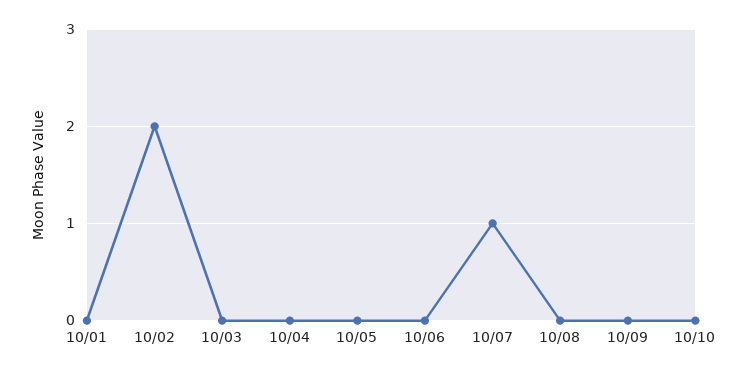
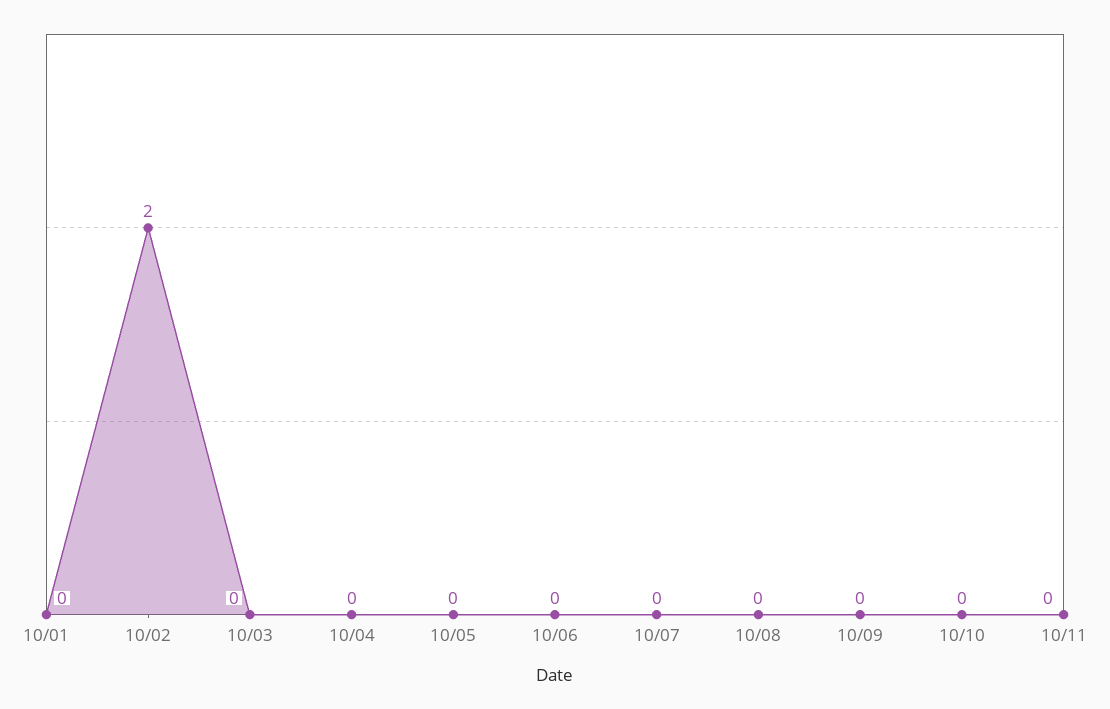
10/07: 1 -> 0
10/11: none -> 0

